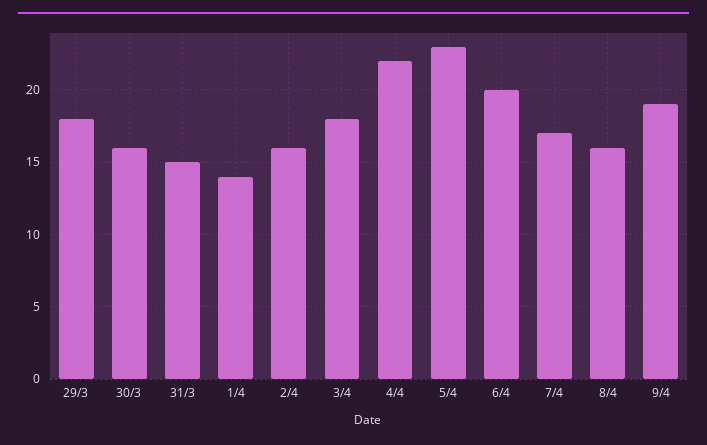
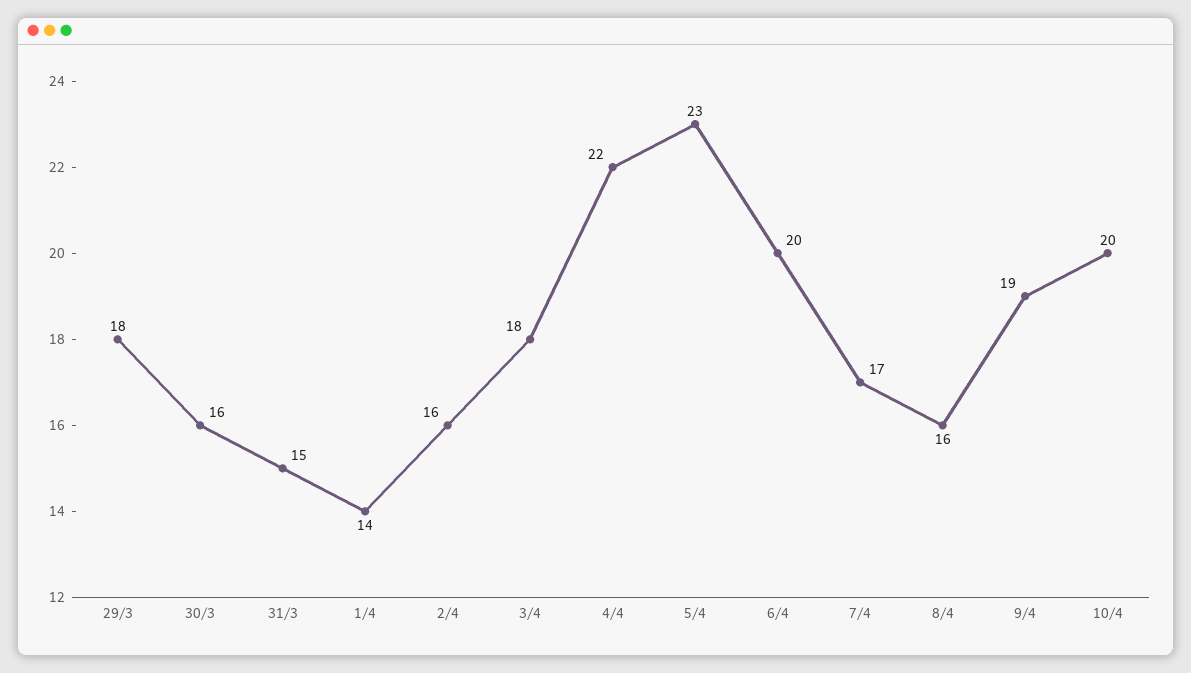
10/4: none -> 20

